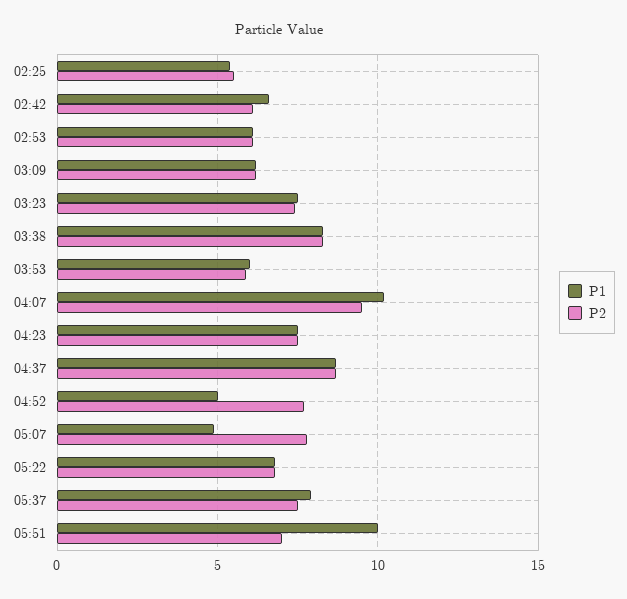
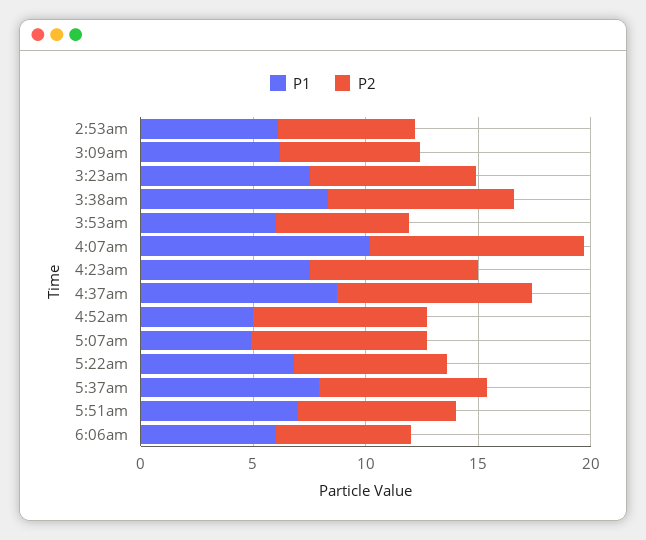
P1, 02:25: 5.5 -> none
P2, 02:25: 5.5 -> none
P1, 02:42: 6.5 -> none
P2, 02:42: 6 -> none
P1, 05:51: 10 -> 7
P1, 6:06am: none -> 6
P2, 6:06am: none -> 6

